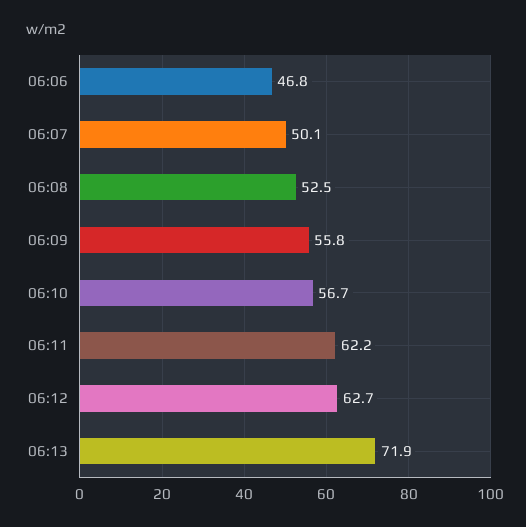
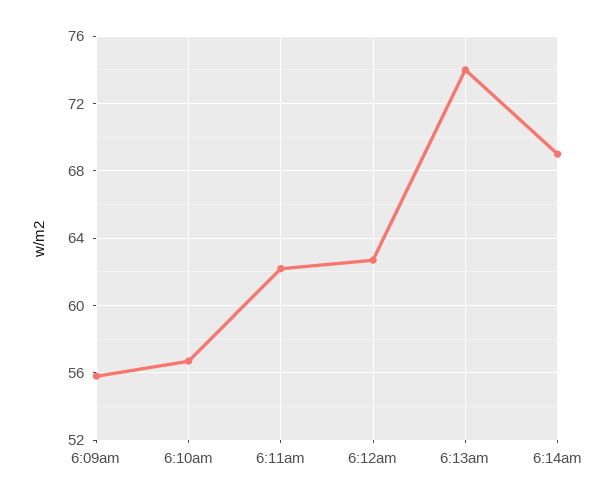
06:06: 46.8 -> none
06:07: 50.1 -> none
06:08: 52.5 -> none
06:13: 71.9 -> 74
6:14am: none -> 69

